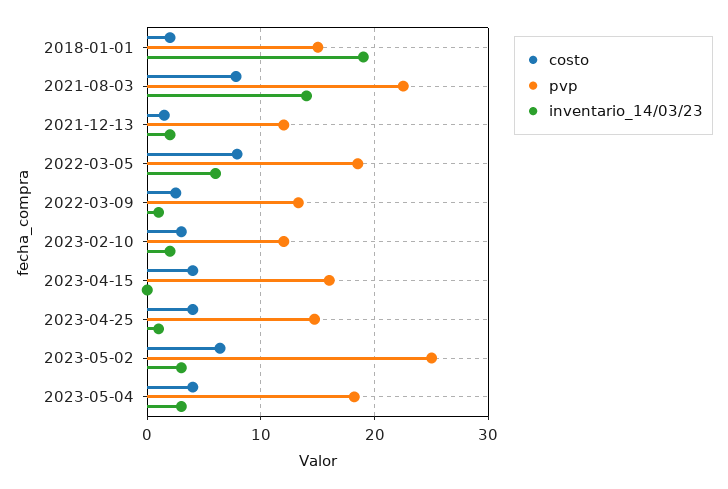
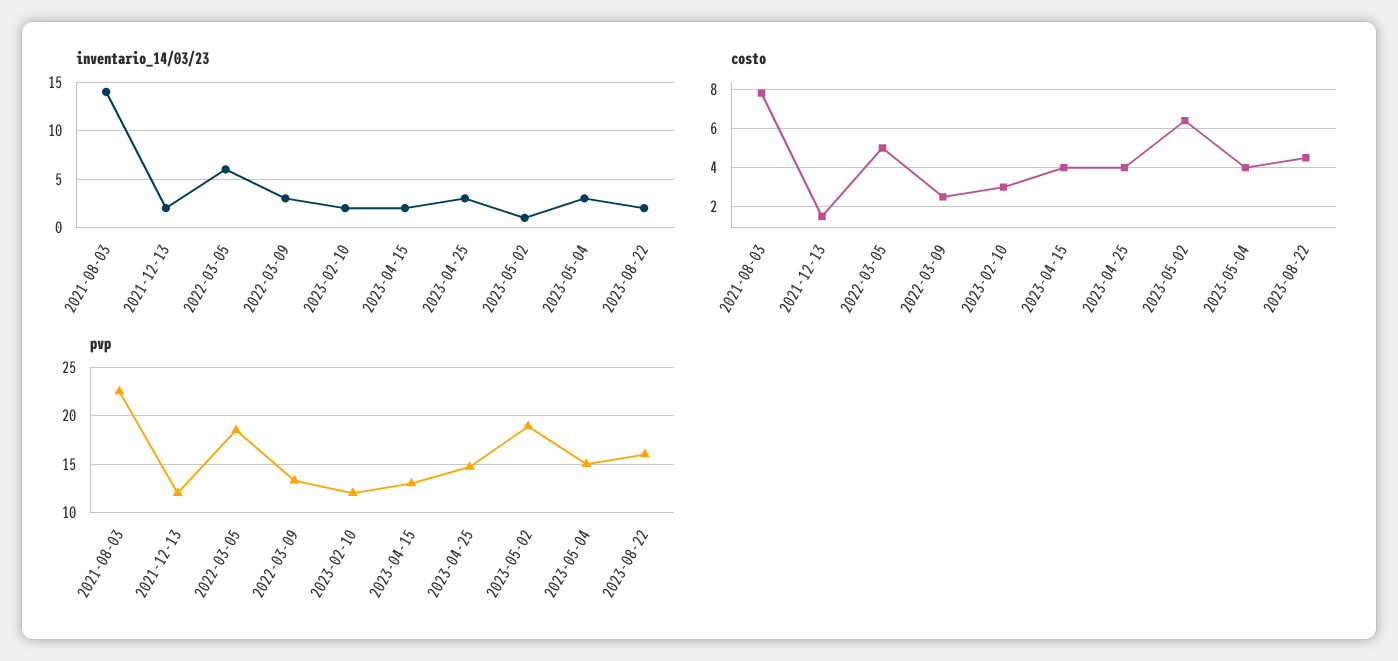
costo, 2018-01-01: 2 -> none
pvp, 2018-01-01: 15 -> none
inventario_14/03/23, 2018-01-01: 19 -> none
costo, 2022-03-05: 8 -> 5
inventario_14/03/23, 2022-03-09: 1 -> 3
pvp, 2023-04-15: 16 -> 13
inventario_14/03/23, 2023-04-15: 0 -> 2
inventario_14/03/23, 2023-04-25: 1 -> 3
pvp, 2023-05-02: 25 -> 19
inventario_14/03/23, 2023-05-02: 3 -> 1
pvp, 2023-05-04: 18 -> 15
inventario_14/03/23, 2023-08-22: none -> 2
costo, 2023-08-22: none -> 4.5
pvp, 2023-08-22: none -> 16

